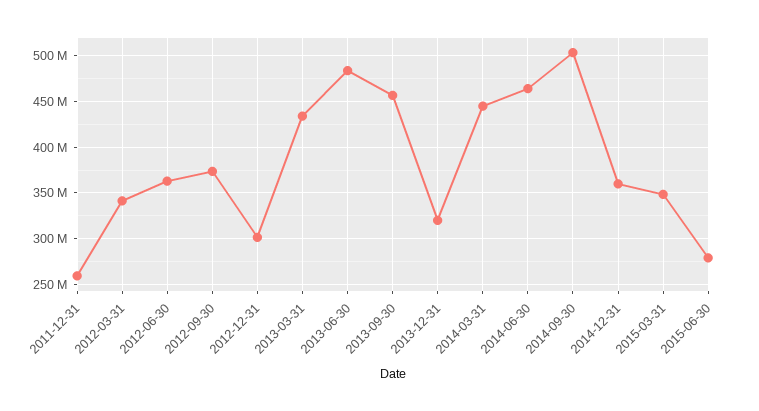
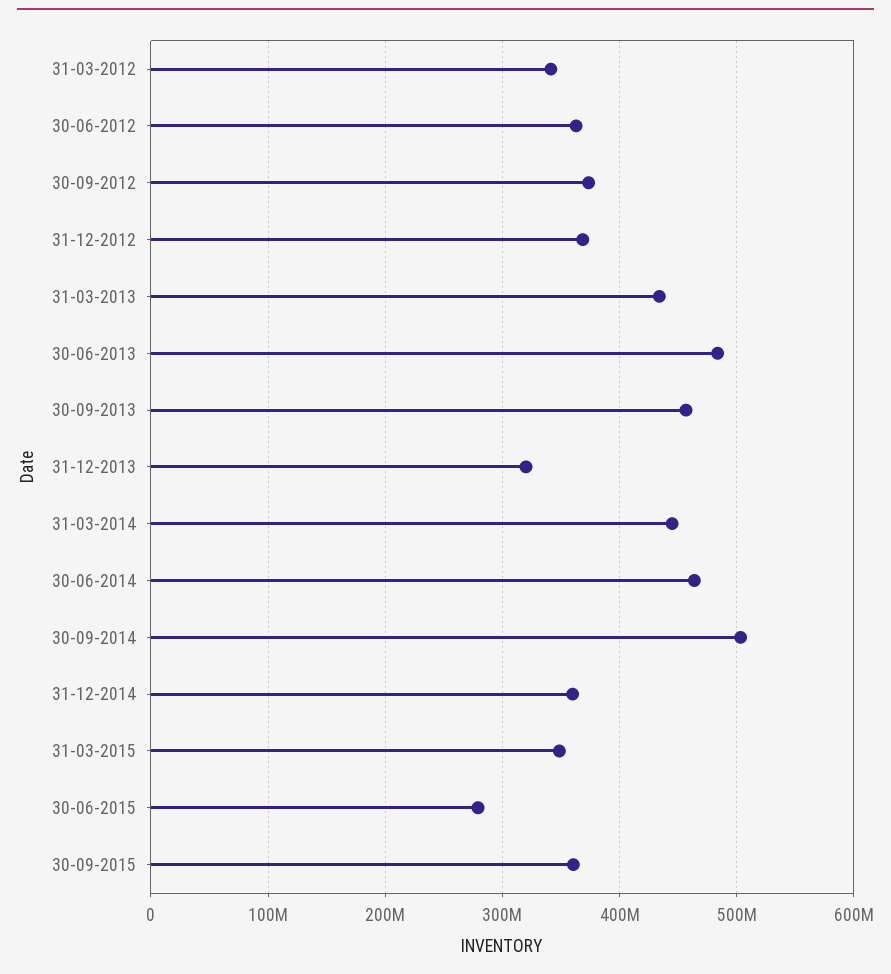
2011-12-31: 260000000 -> none
2012-12-31: 300000000 -> 370000000
30-09-2015: none -> 360000000

